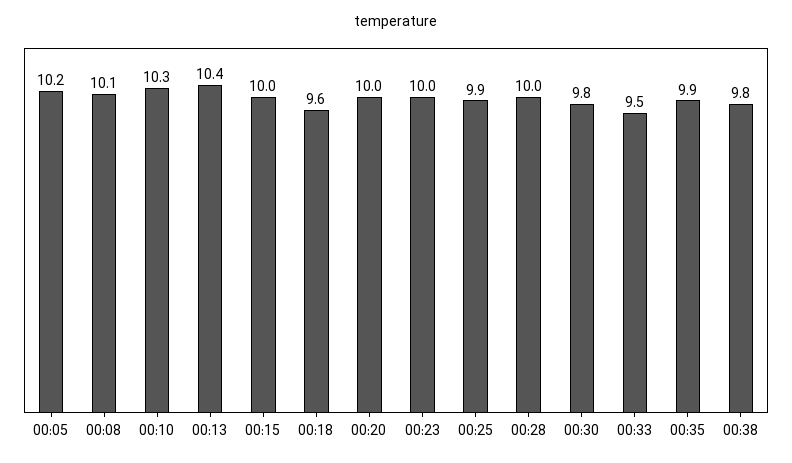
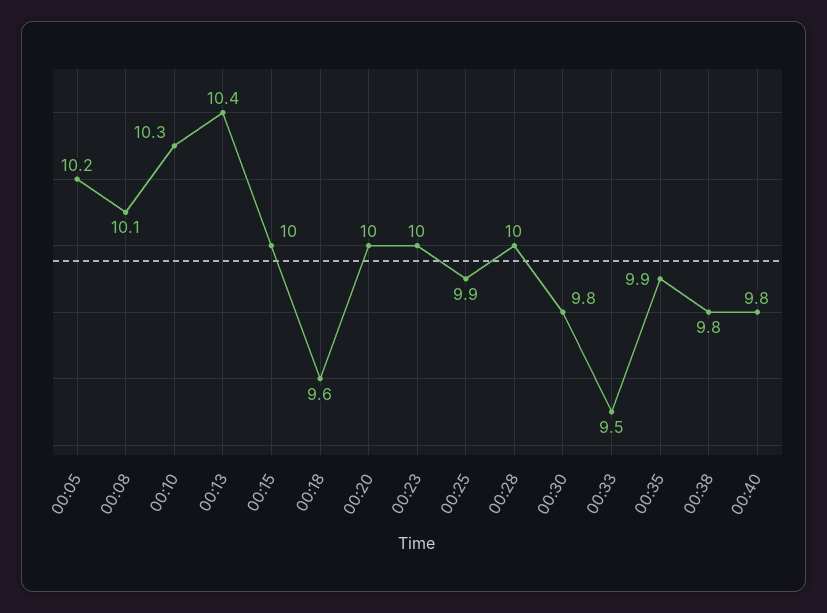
00:40: none -> 9.8

